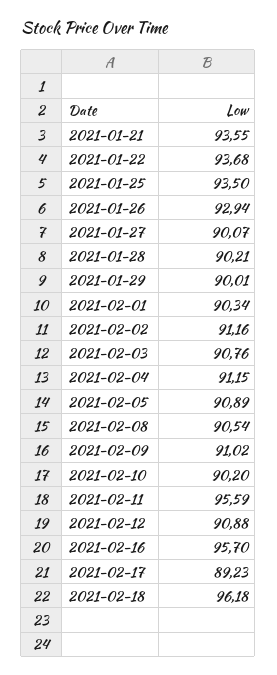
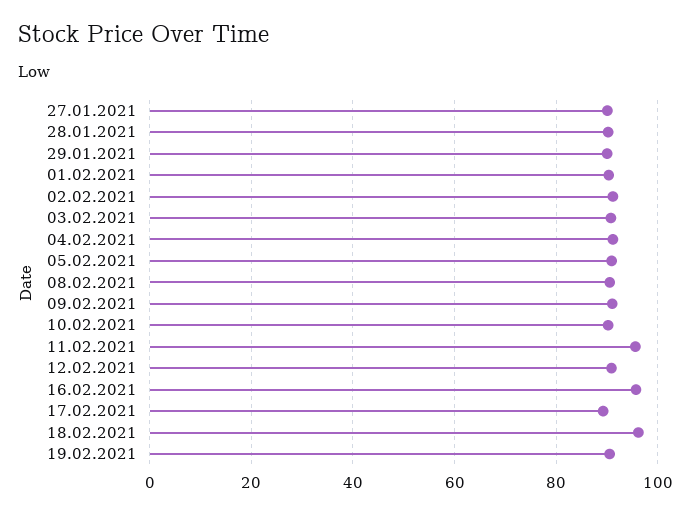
2021-01-21: 93.55 -> none
2021-01-22: 93.68 -> none
2021-01-25: 93.5 -> none
2021-01-26: 92.94 -> none
19.02.2021: none -> 90

